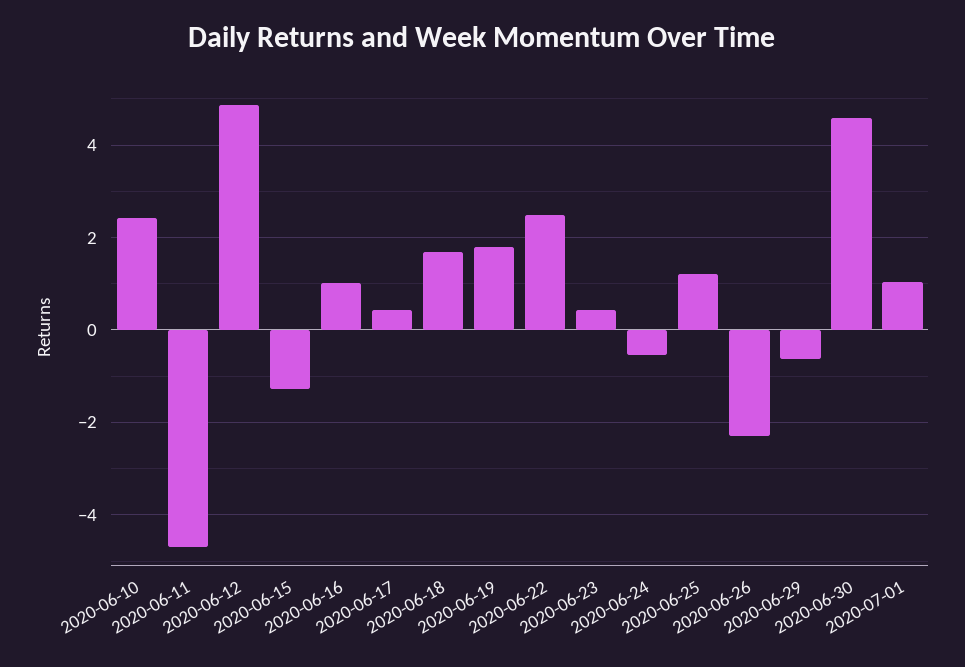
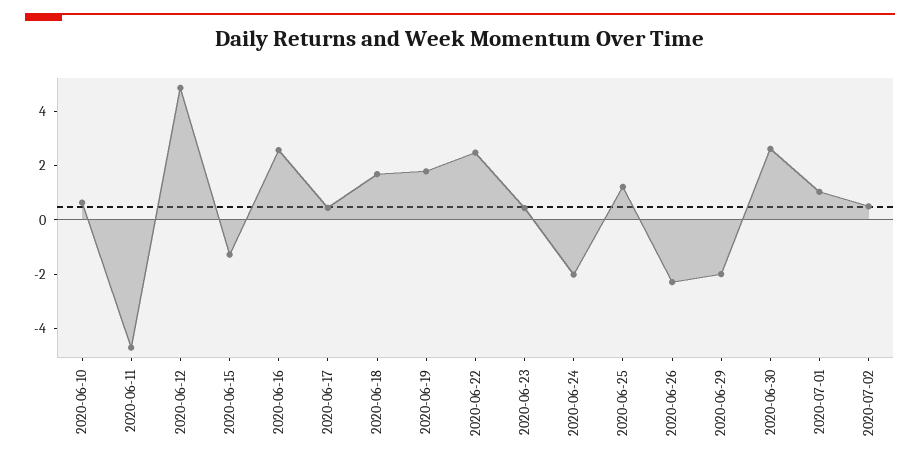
2020-06-10: 2.4 -> 0.5
2020-06-16: 1 -> 2.5
2020-06-24: -0.6 -> -2
2020-06-29: -0.6 -> -2
2020-06-30: 4.6 -> 2.5
2020-07-02: none -> 0.5

